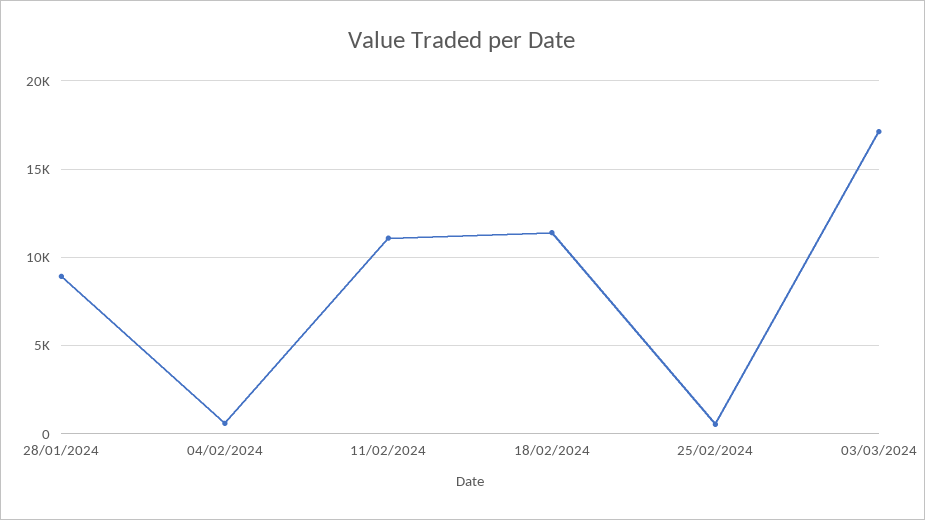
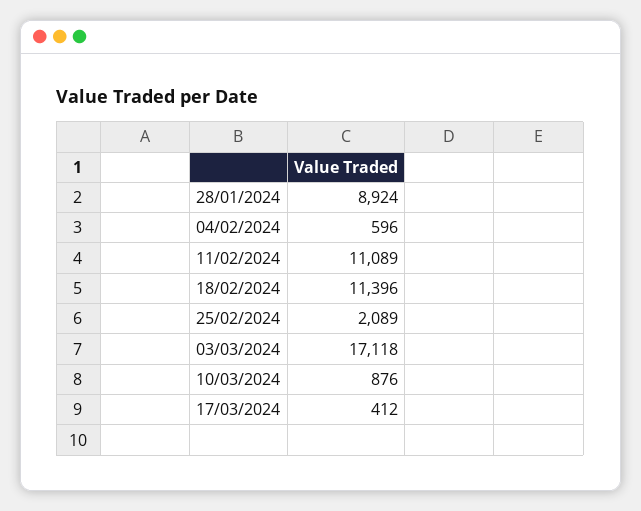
25/02/2024: 500 -> 2089
10/03/2024: none -> 876
17/03/2024: none -> 412

